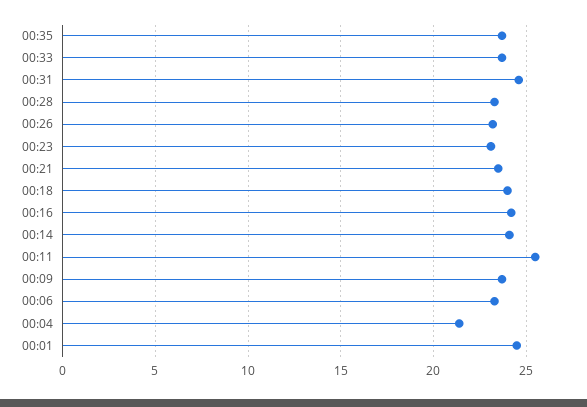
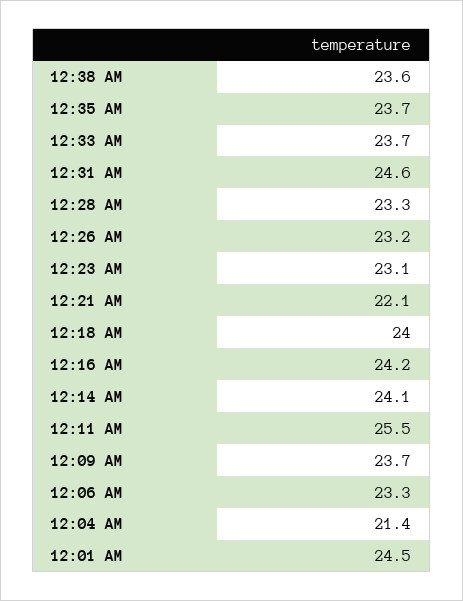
00:21: 23.5 -> 22.1
12:38 AM: none -> 23.6

